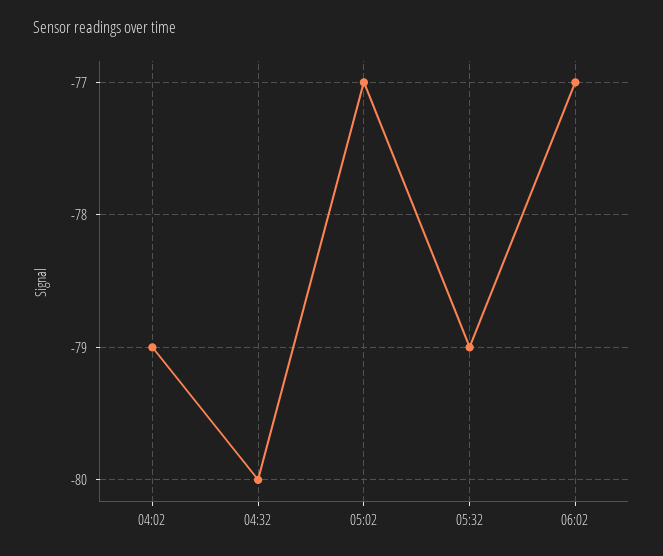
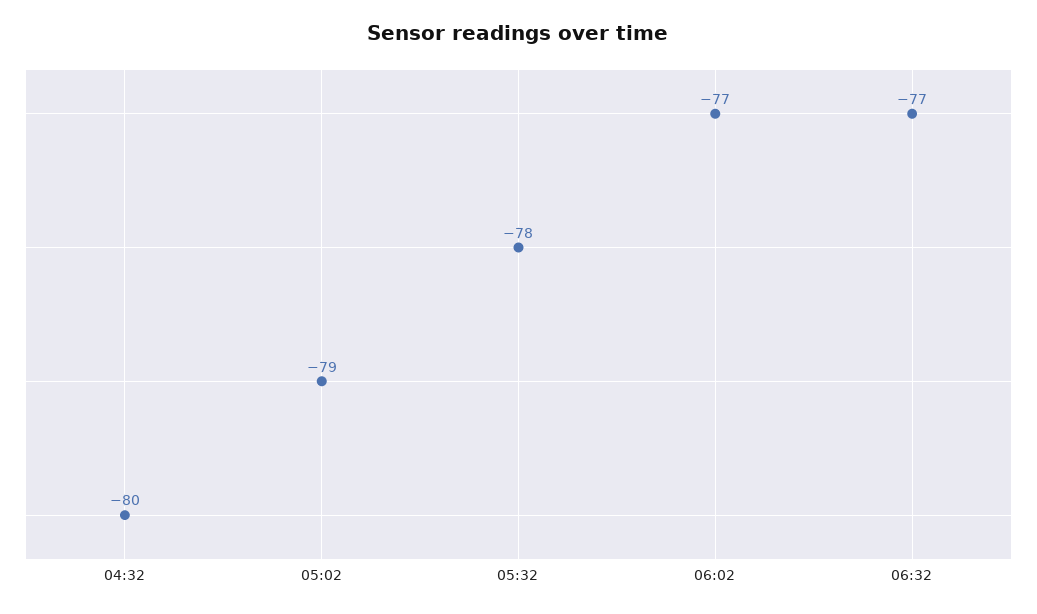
04:02: -79 -> none
05:02: -77 -> -79
05:32: -79 -> -78
06:32: none -> -77

